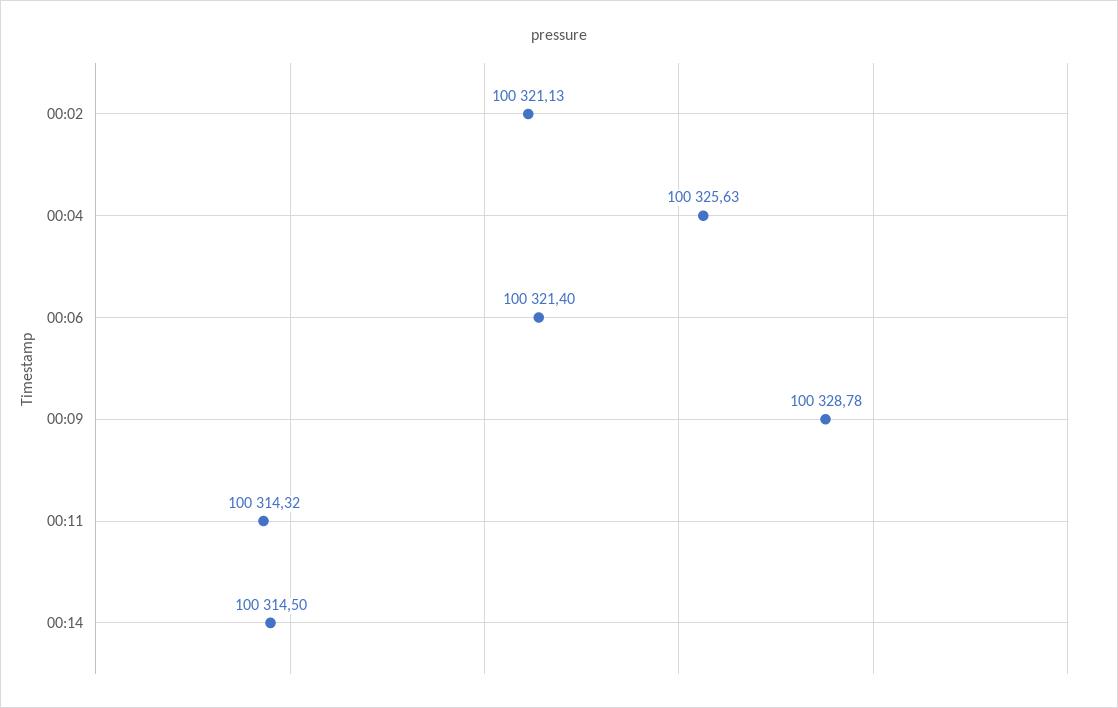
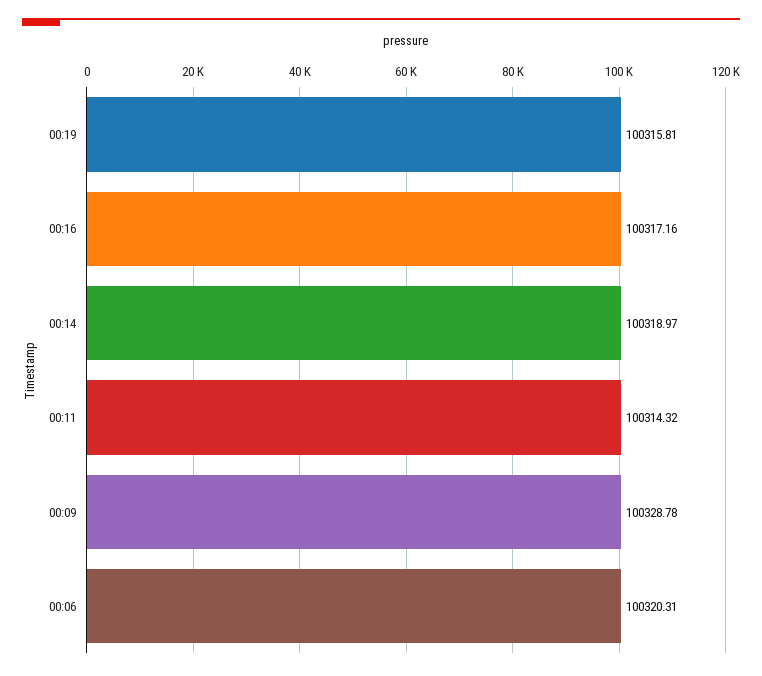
00:02: 100321.13 -> none
00:04: 100325.63 -> none
00:06: 100321.4 -> 100320.31
00:14: 100314.5 -> 100318.97
00:19: none -> 100315.81
00:16: none -> 100317.16

